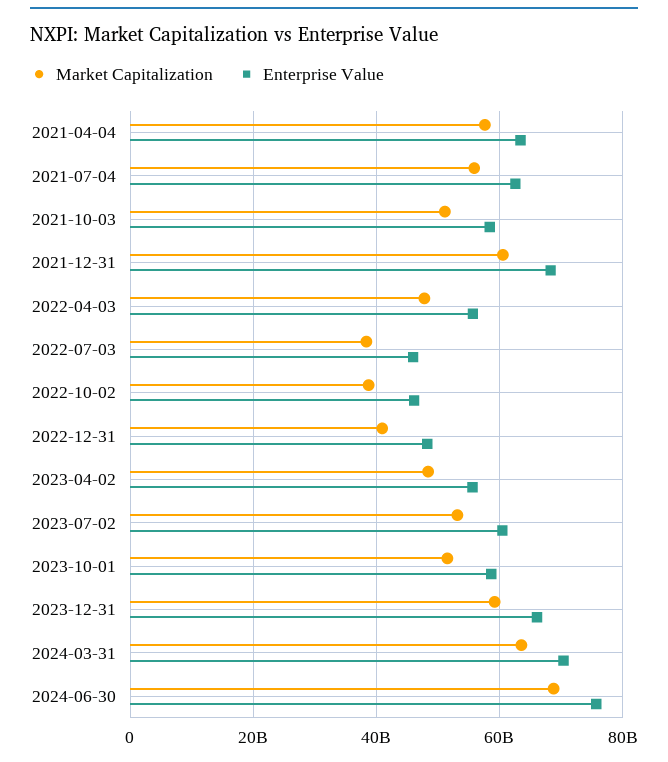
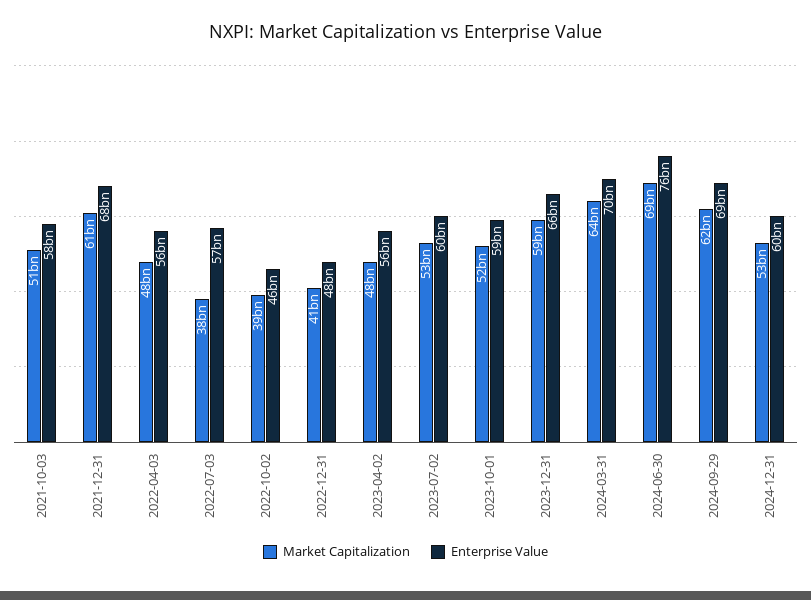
Market Capitalization, 2021-04-04: 58000000000 -> none
Enterprise Value, 2021-04-04: 64000000000 -> none
Market Capitalization, 2021-07-04: 56000000000 -> none
Enterprise Value, 2021-07-04: 62000000000 -> none
Enterprise Value, 2022-07-03: 46000000000 -> 57000000000
Market Capitalization, 2024-09-29: none -> 62000000000
Enterprise Value, 2024-09-29: none -> 69000000000
Market Capitalization, 2024-12-31: none -> 53000000000
Enterprise Value, 2024-12-31: none -> 60000000000

